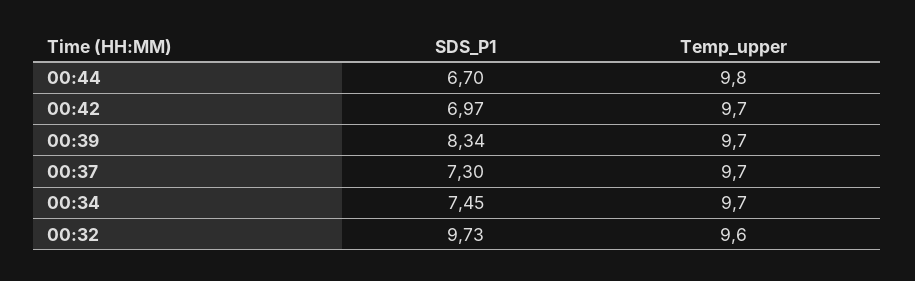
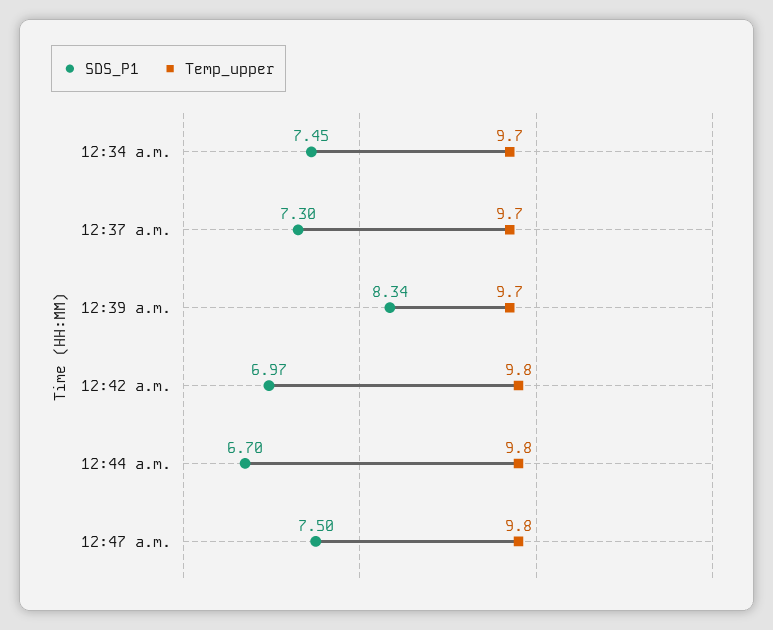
Temp_upper, 00:42: 9.7 -> 9.8
SDS_P1, 00:32: 9.73 -> none
Temp_upper, 00:32: 9.6 -> none
SDS_P1, 12:47 a.m.: none -> 7.5
Temp_upper, 12:47 a.m.: none -> 9.8

